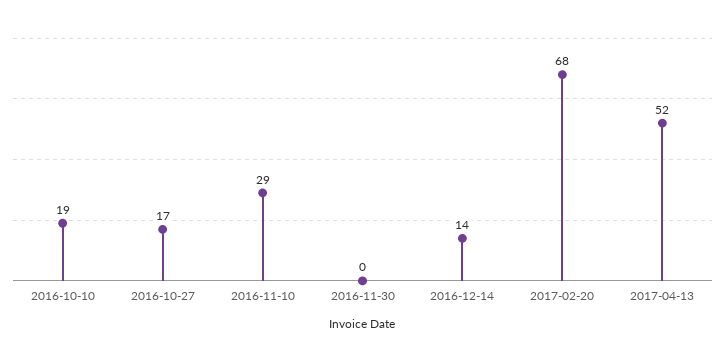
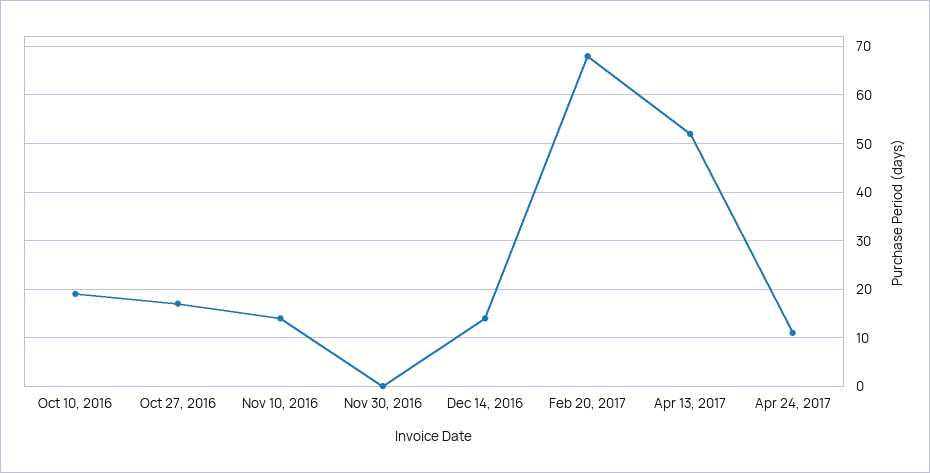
2016-11-10: 29 -> 15
Apr 24, 2017: none -> 10

